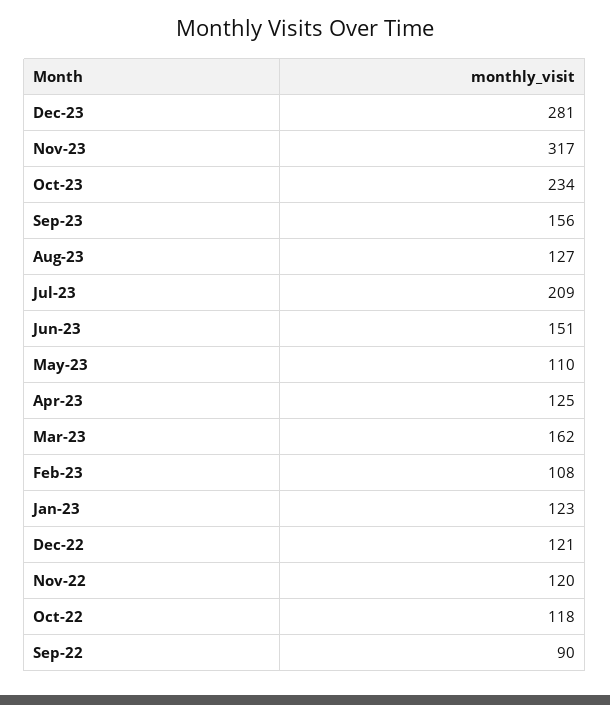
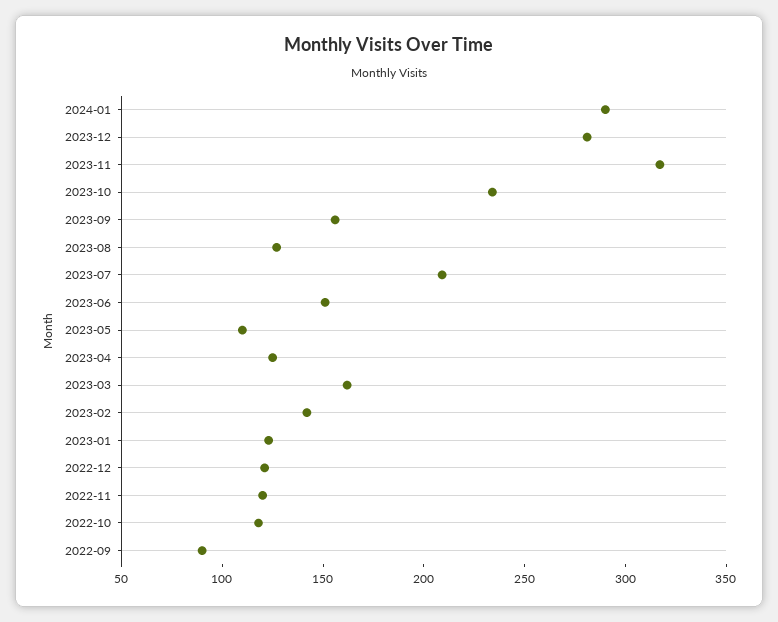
Feb-23: 108 -> 140
2024-01: none -> 290

